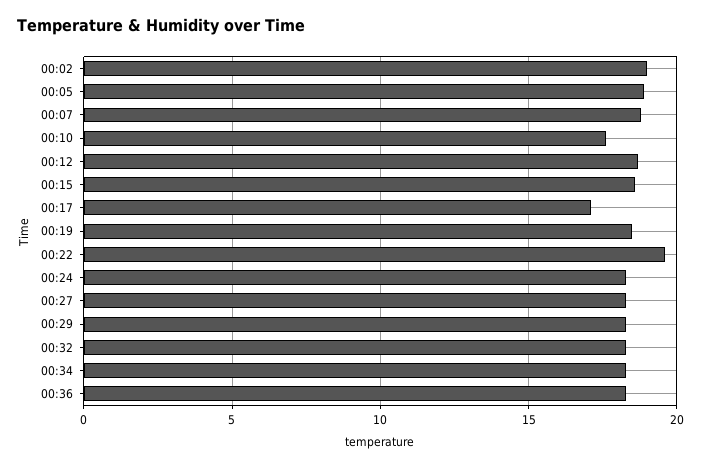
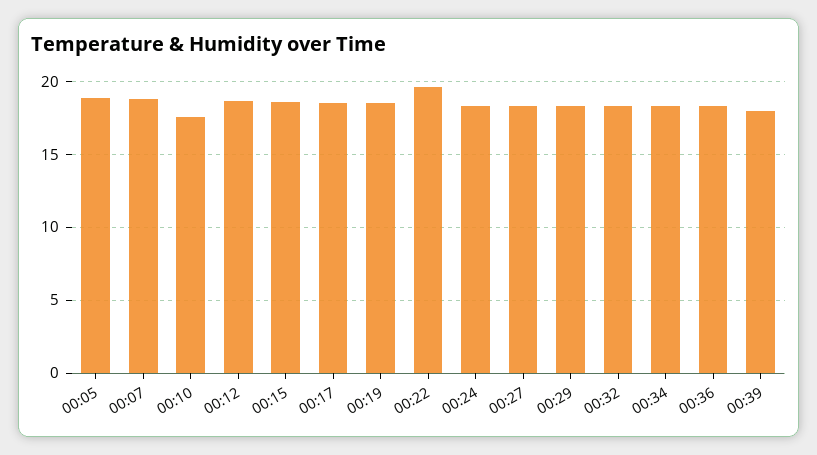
00:02: 19 -> none
00:17: 17 -> 18.5
00:39: none -> 18

